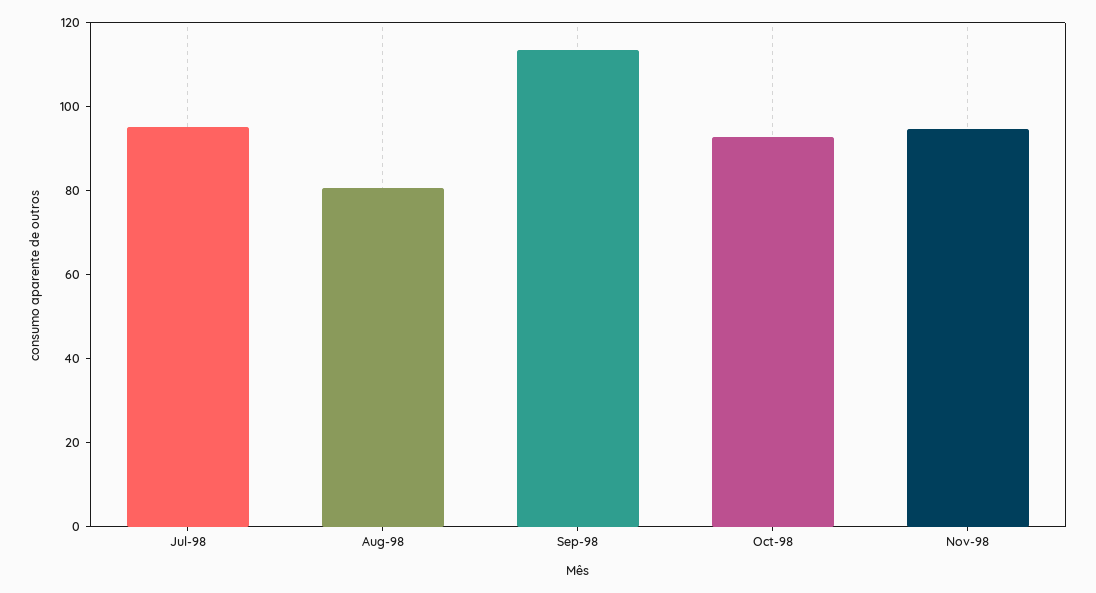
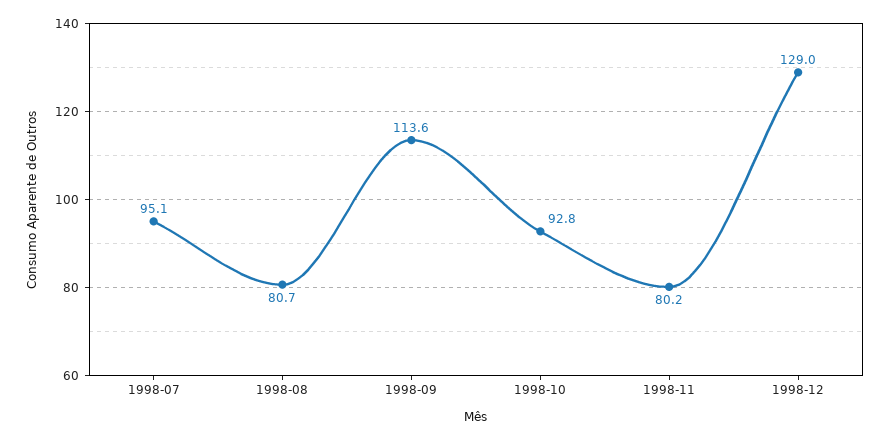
Nov-98: 95 -> 80.2
1998-12: none -> 129

